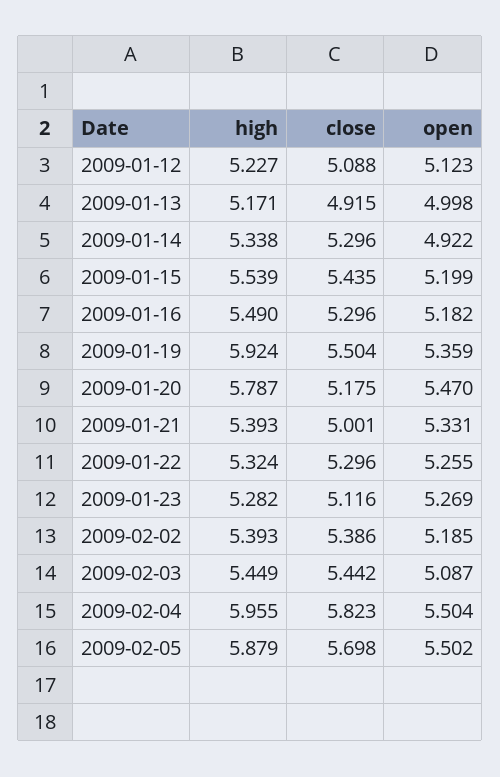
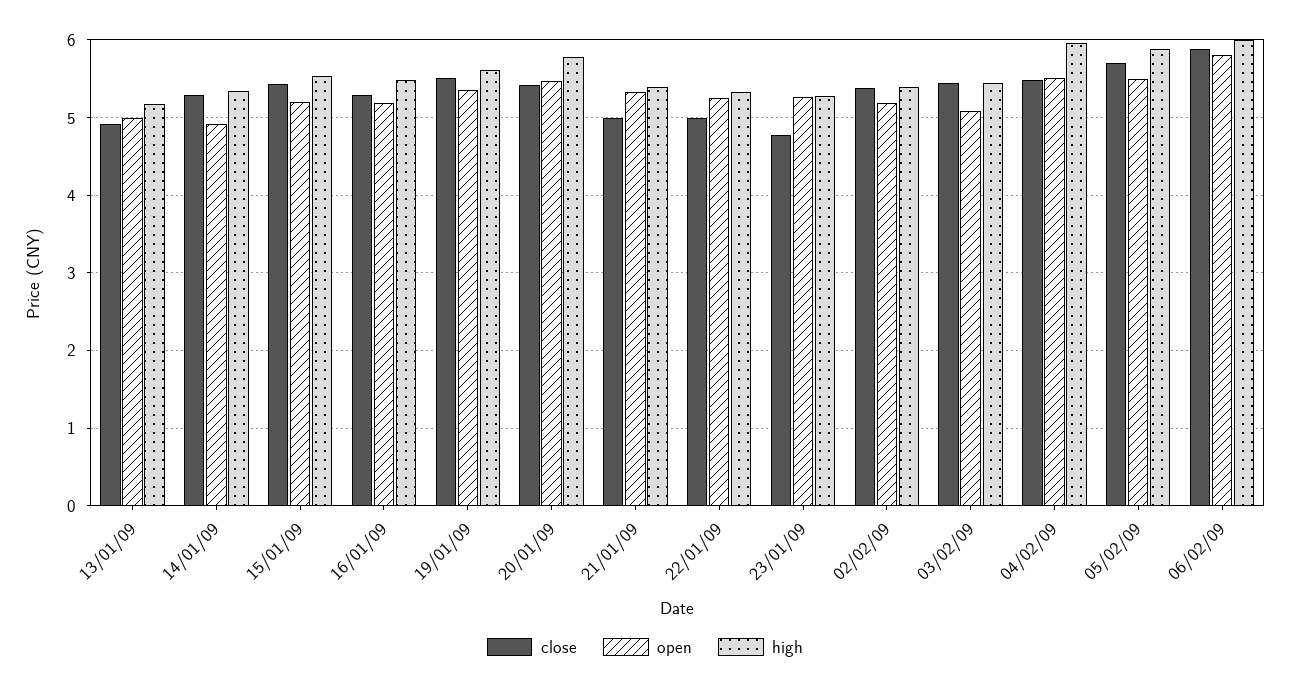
high, 2009-01-12: 5.227 -> none
close, 2009-01-12: 5.088 -> none
open, 2009-01-12: 5.123 -> none
high, 2009-01-19: 5.924 -> 5.6
close, 2009-01-20: 5.175 -> 5.4
close, 2009-01-22: 5.296 -> 5
close, 2009-01-23: 5.116 -> 4.8
close, 2009-02-04: 5.823 -> 5.5
close, 06/02/09: none -> 5.9
open, 06/02/09: none -> 5.8
high, 06/02/09: none -> 6

